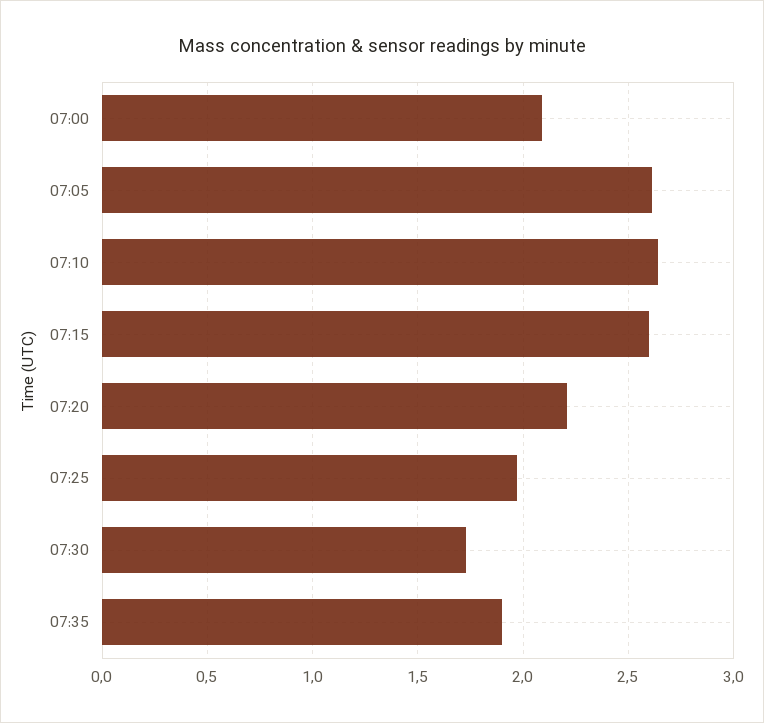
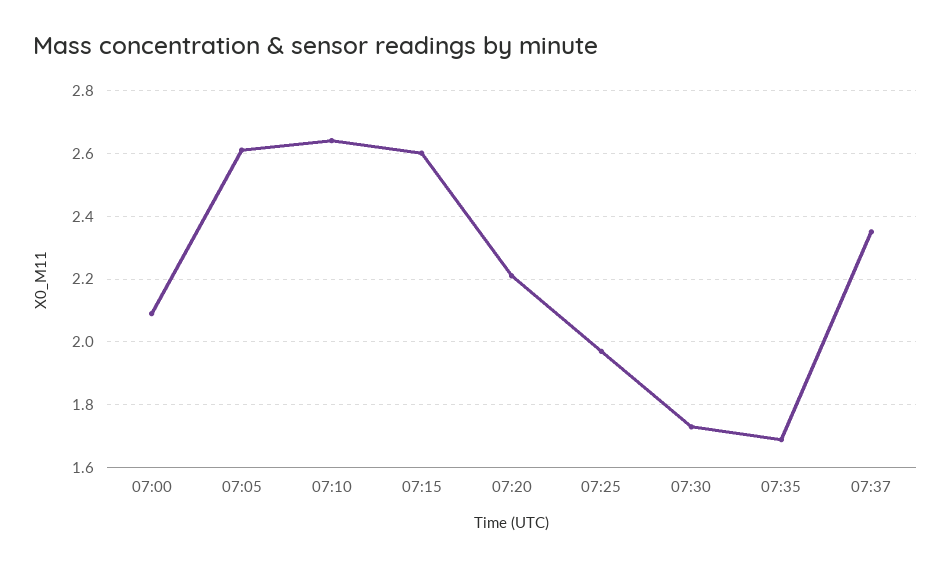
07:35: 1.9 -> 1.7
07:37: none -> 2.35

